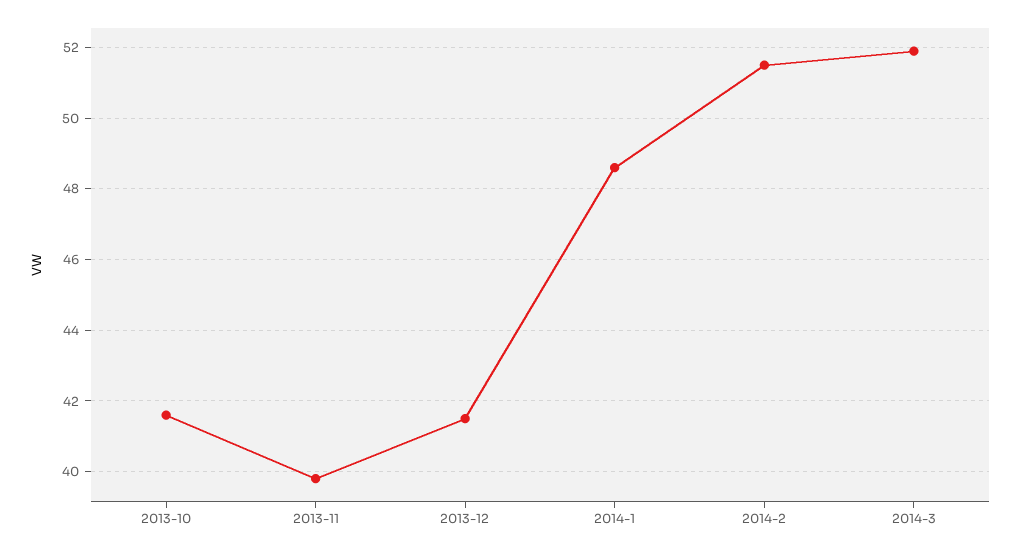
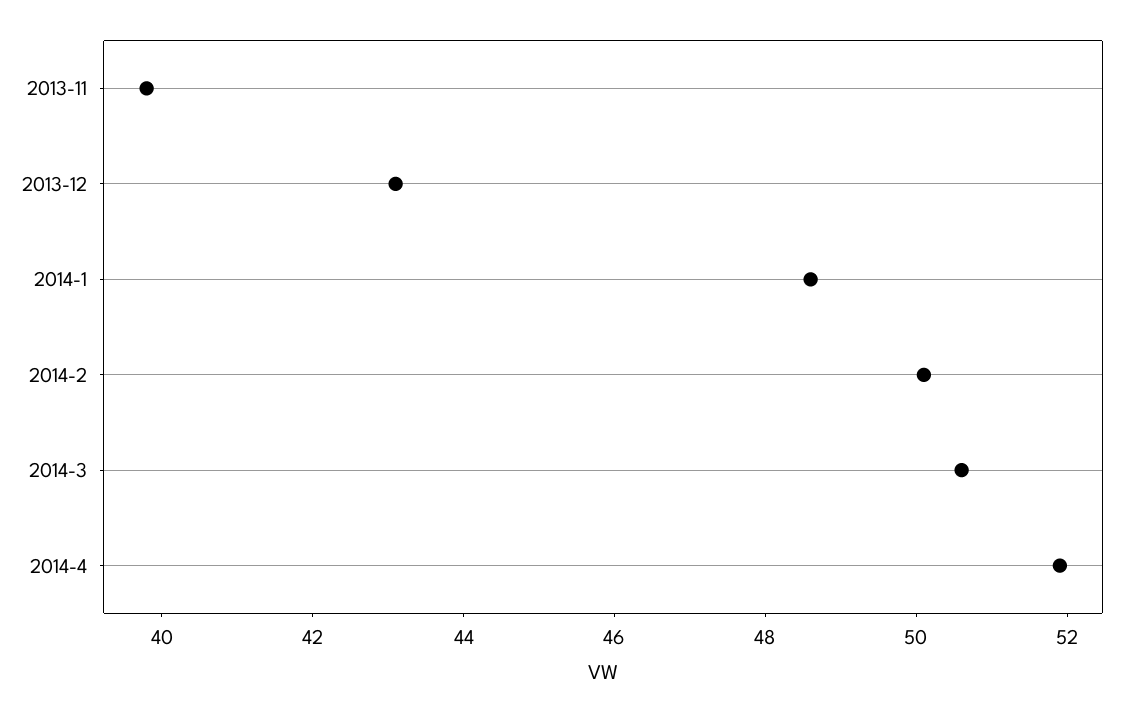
2013-10: 41.5 -> none
2013-12: 41.5 -> 43
2014-2: 51.5 -> 50
2014-3: 52 -> 50.5
2014-4: none -> 52

